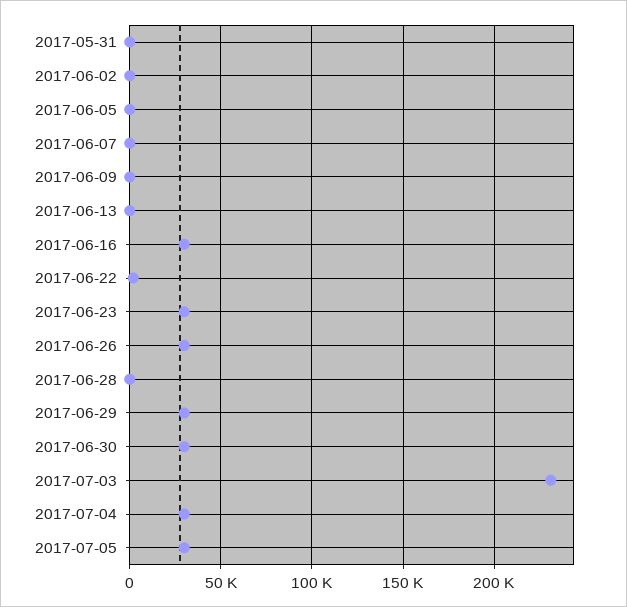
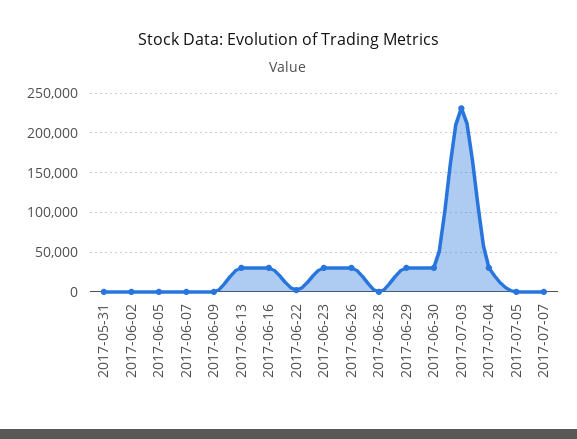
2017-06-13: 0 -> 30000
2017-07-05: 30000 -> 0
2017-07-07: none -> 0

